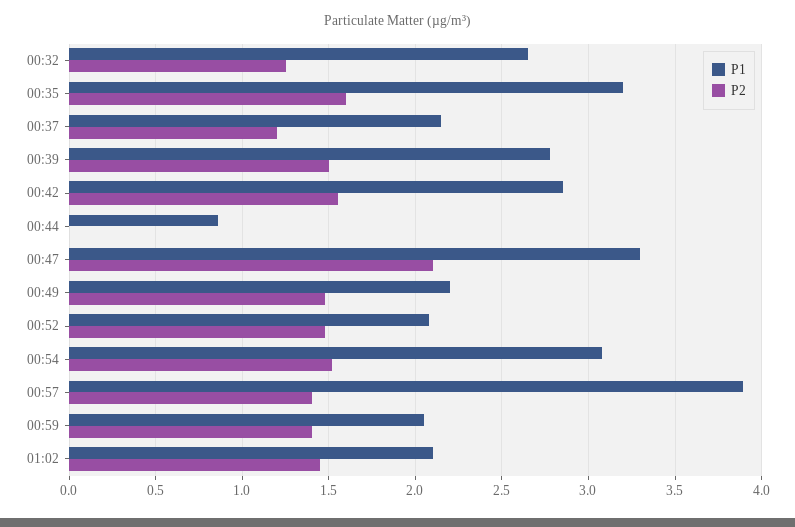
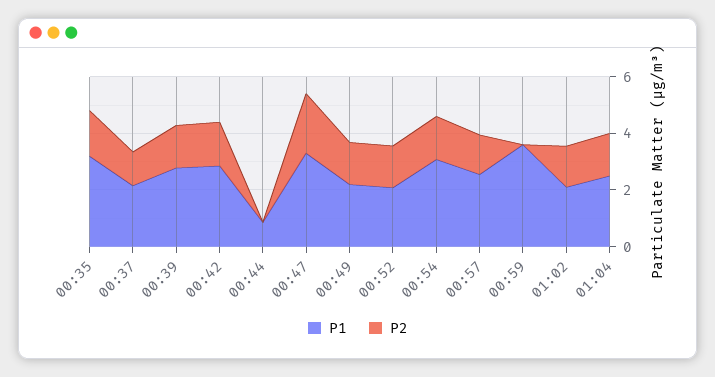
P1, 00:32: 2.65 -> none
P2, 00:32: 1.25 -> none
P1, 00:57: 3.9 -> 2.5
P1, 00:59: 2.05 -> 3.5
P2, 00:59: 1.4 -> 0
P1, 01:04: none -> 2.5
P2, 01:04: none -> 1.5

